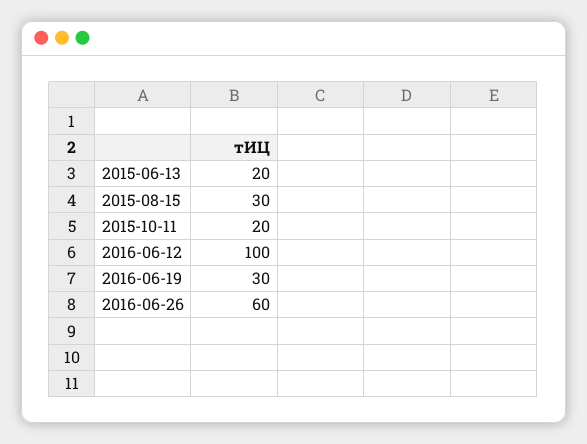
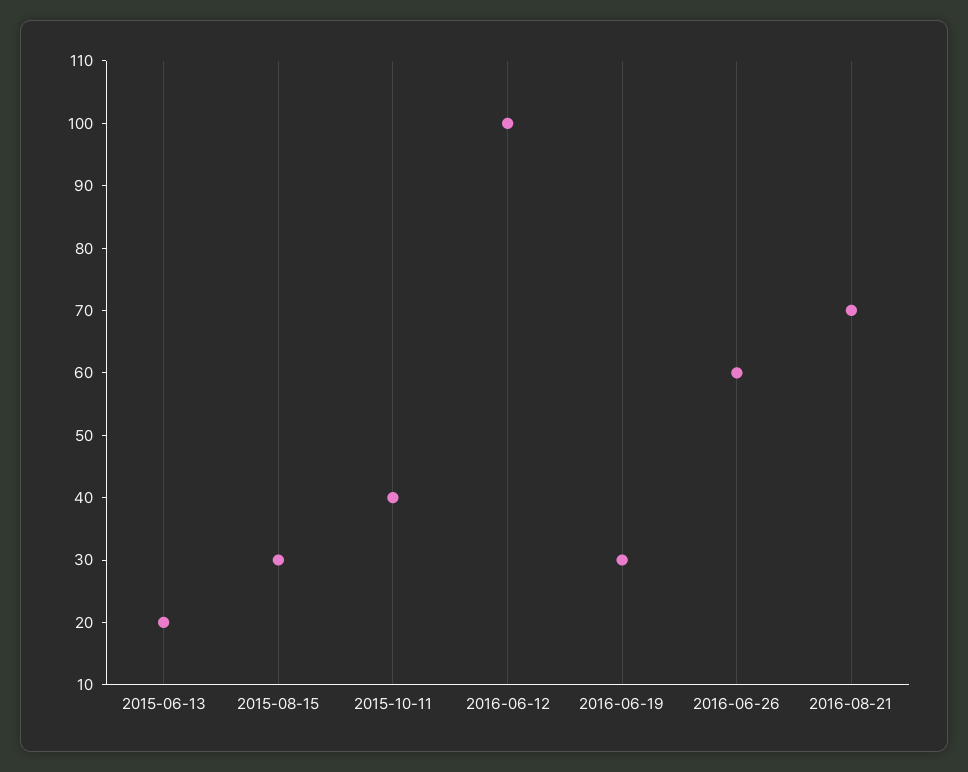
2015-10-11: 20 -> 40
2016-08-21: none -> 70

